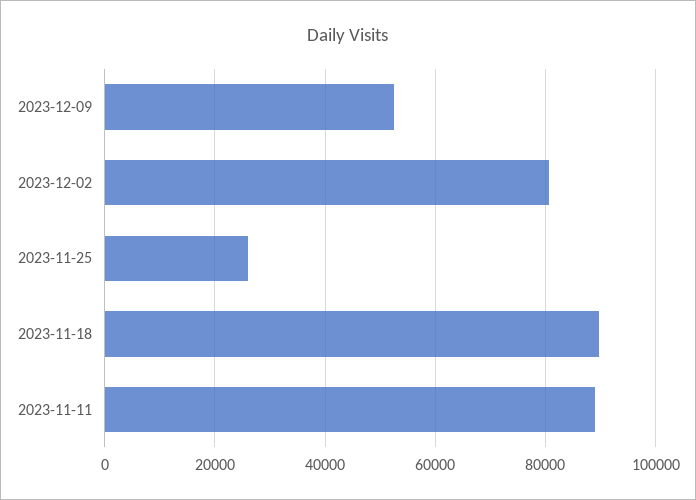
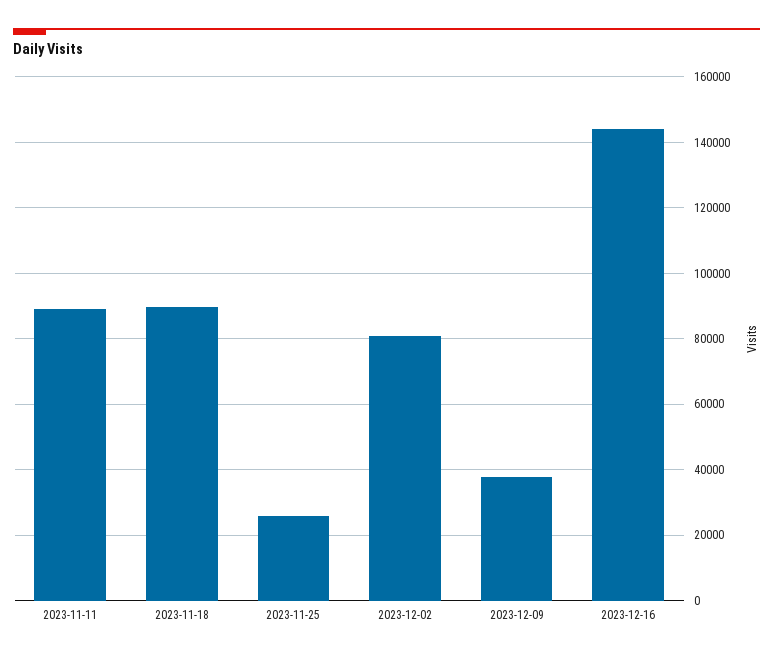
2023-12-09: 52000 -> 38000
2023-12-16: none -> 144000

